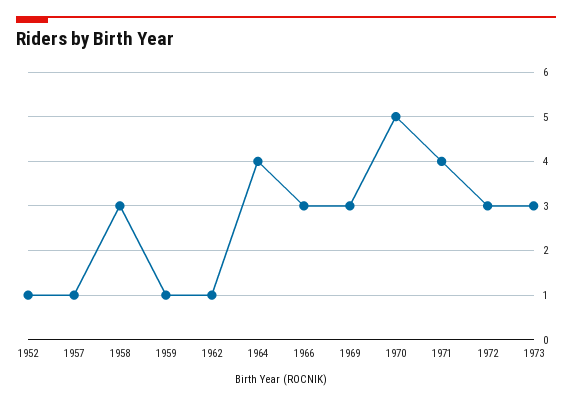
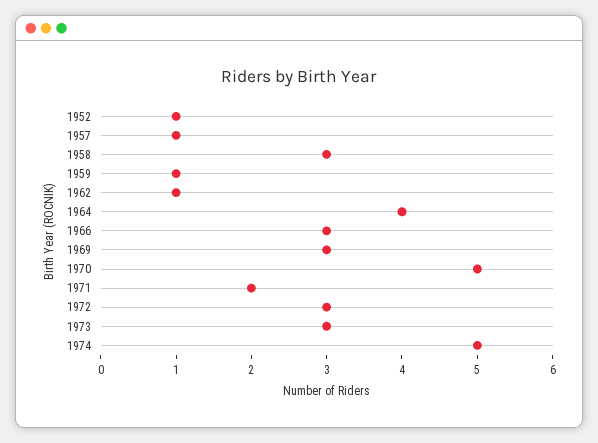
1971: 4 -> 2
1974: none -> 5

